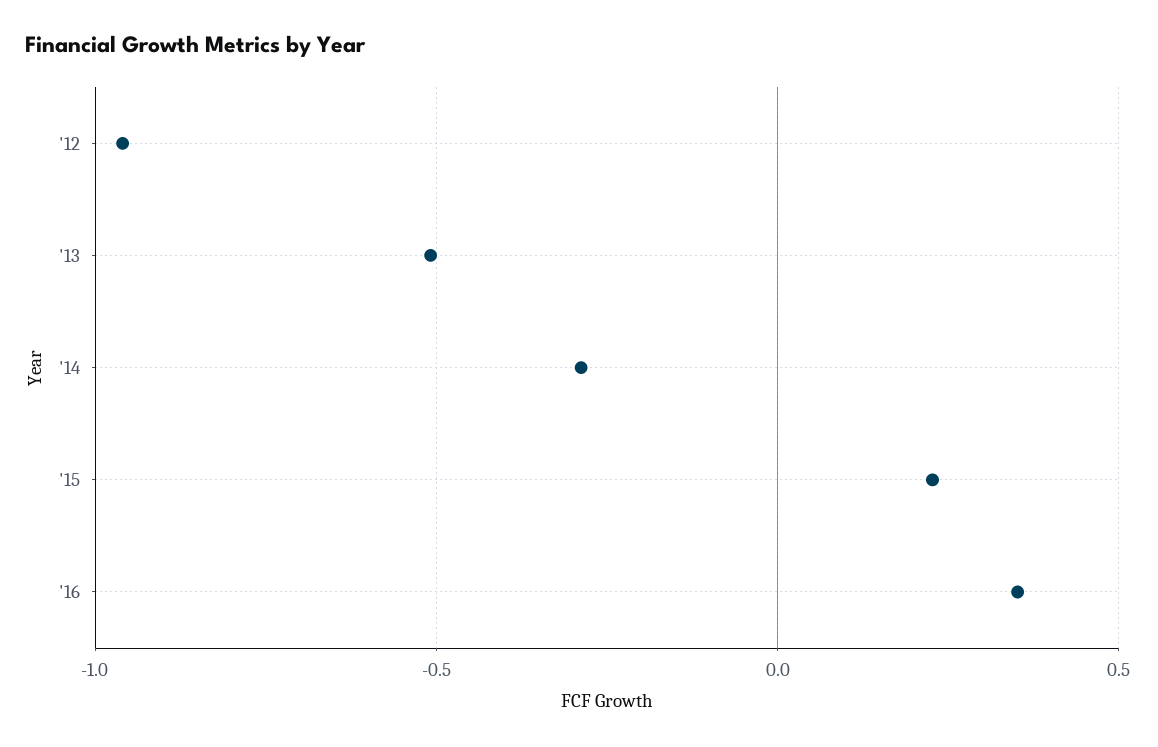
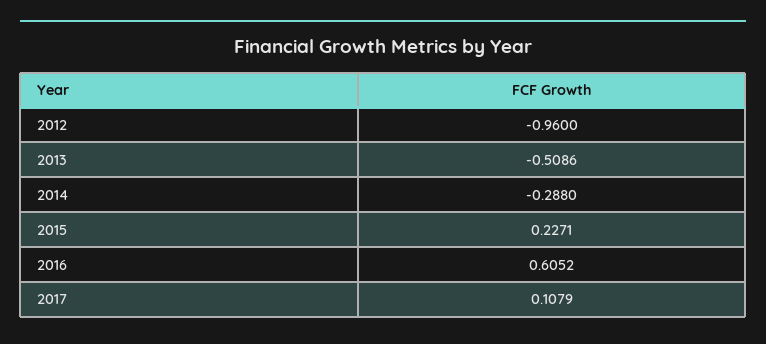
'16: 0.35 -> 0.6052
2017: none -> 0.1079

